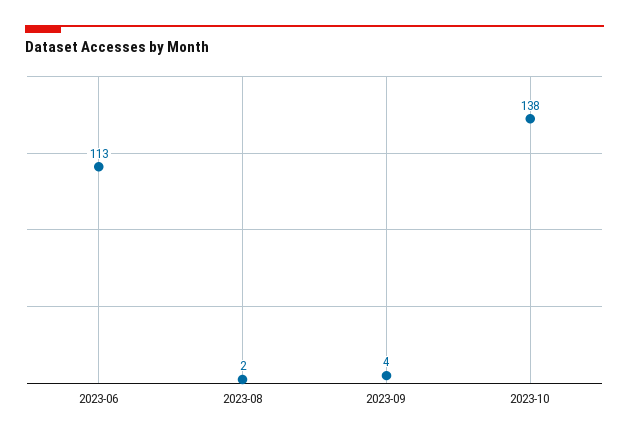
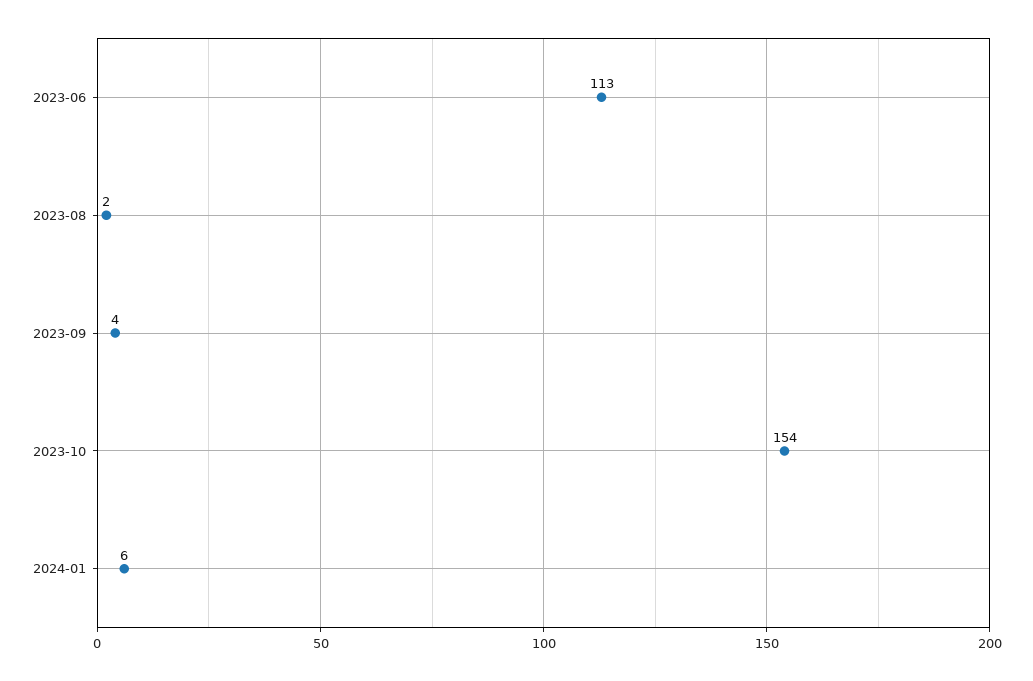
2023-10: 138 -> 154
2024-01: none -> 6

